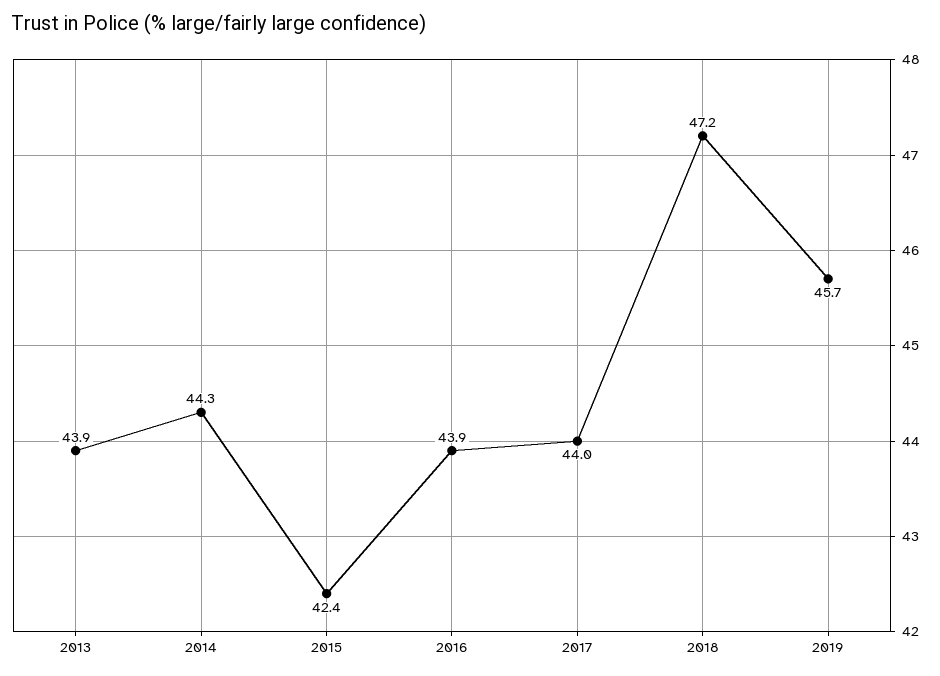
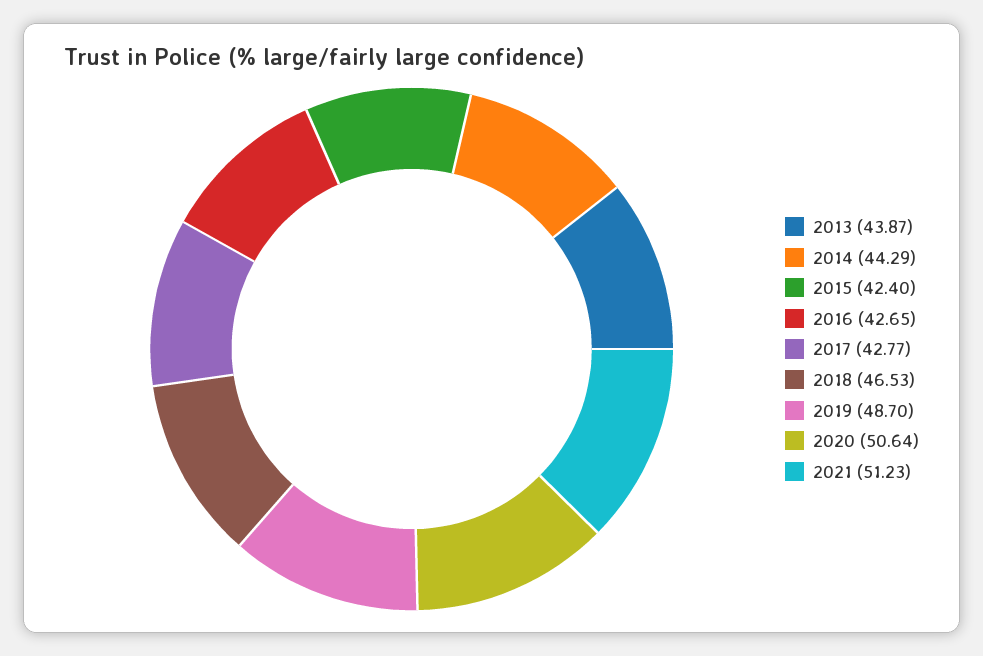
2016: 43.9 -> 42.65
2017: 44 -> 42.77
2018: 47.2 -> 46.53
2019: 45.7 -> 48.7
2020: none -> 50.64
2021: none -> 51.23

